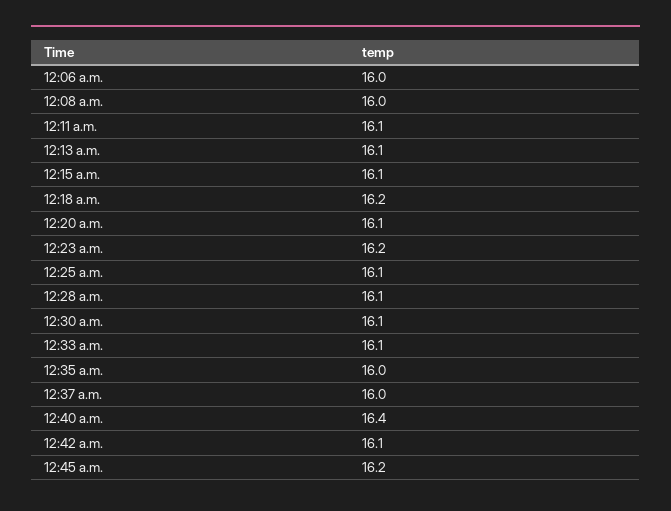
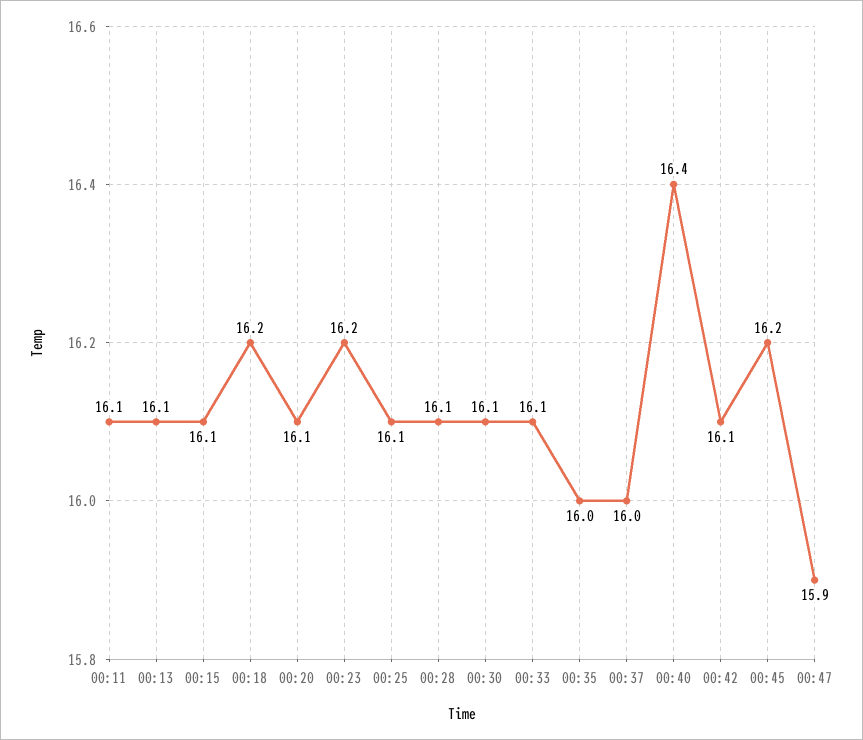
12:06 a.m.: 16 -> none
12:08 a.m.: 16 -> none
00:47: none -> 15.9

